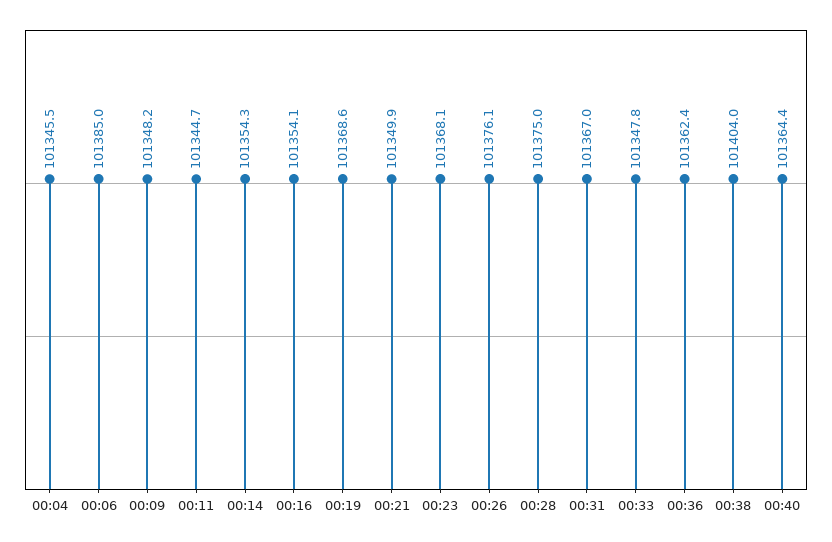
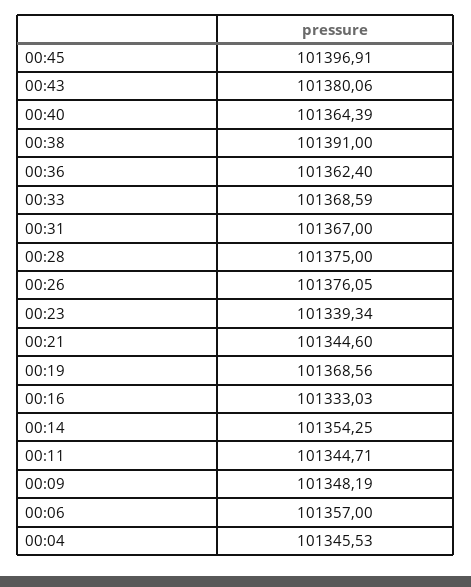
00:06: 101385 -> 101357
00:16: 101354.1 -> 101333.03
00:21: 101349.9 -> 101344.6
00:23: 101368.1 -> 101339.34
00:33: 101347.8 -> 101368.59
00:38: 101404 -> 101391
00:45: none -> 101396.91
00:43: none -> 101380.06

